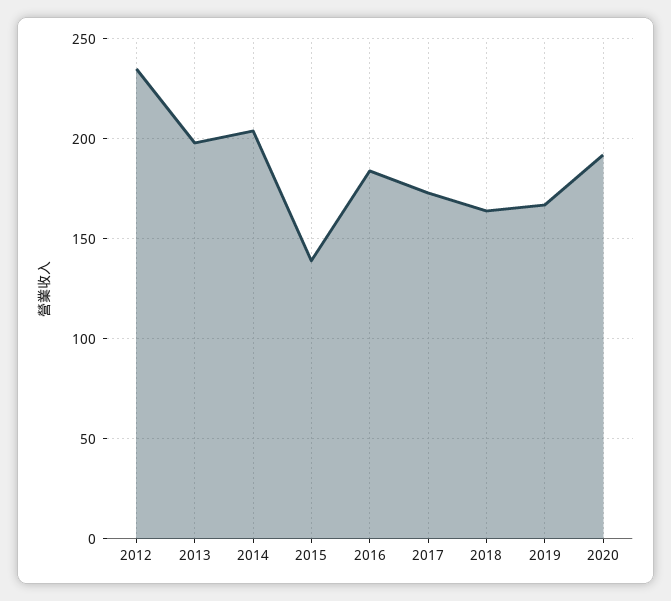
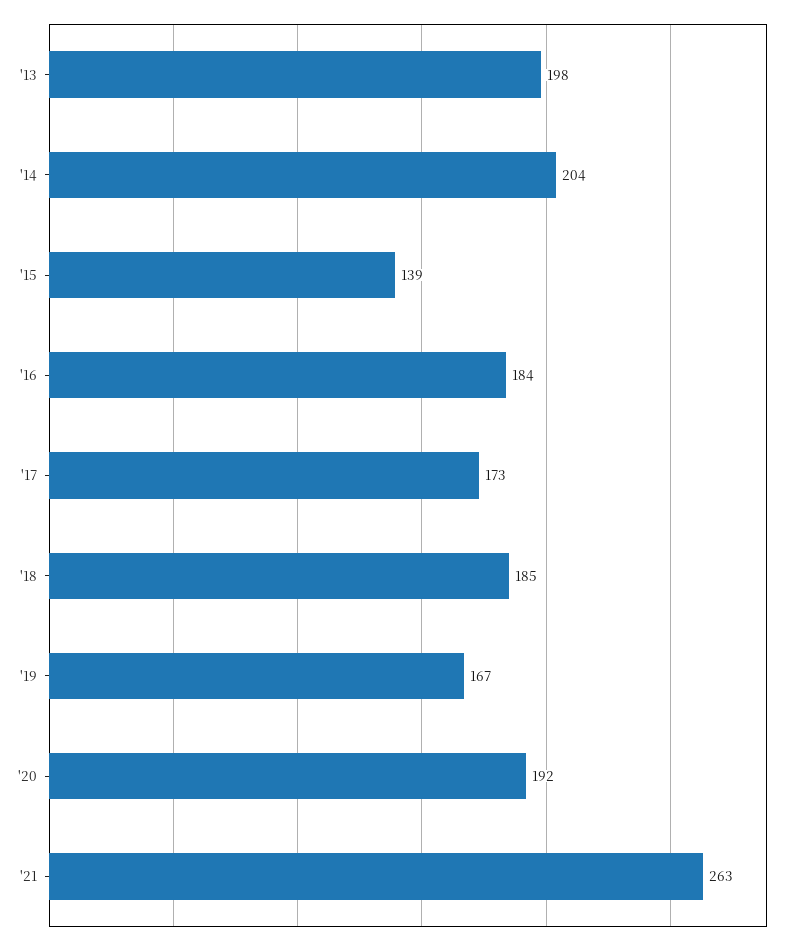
2012: 235 -> none
2018: 165 -> 185
'21: none -> 263

